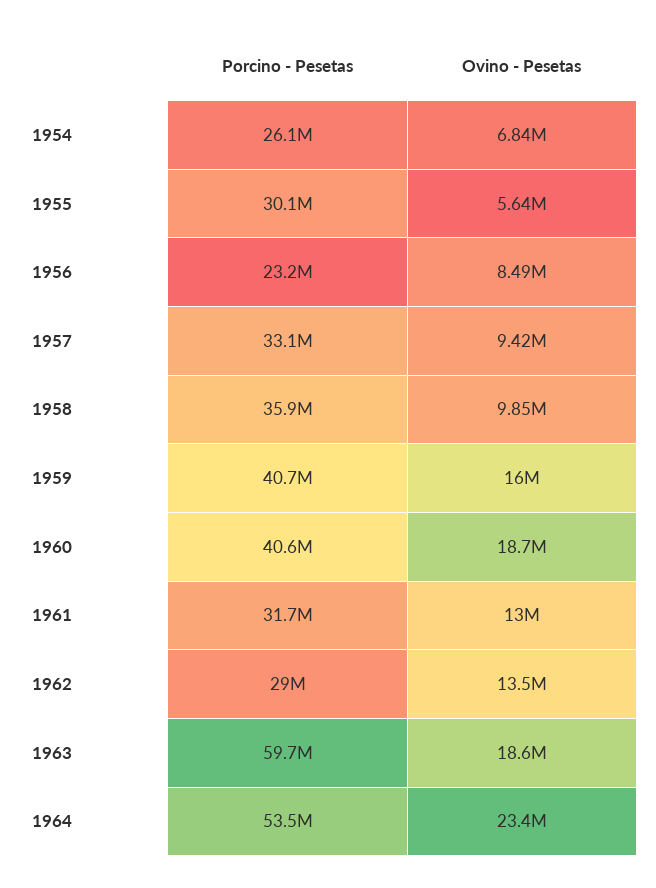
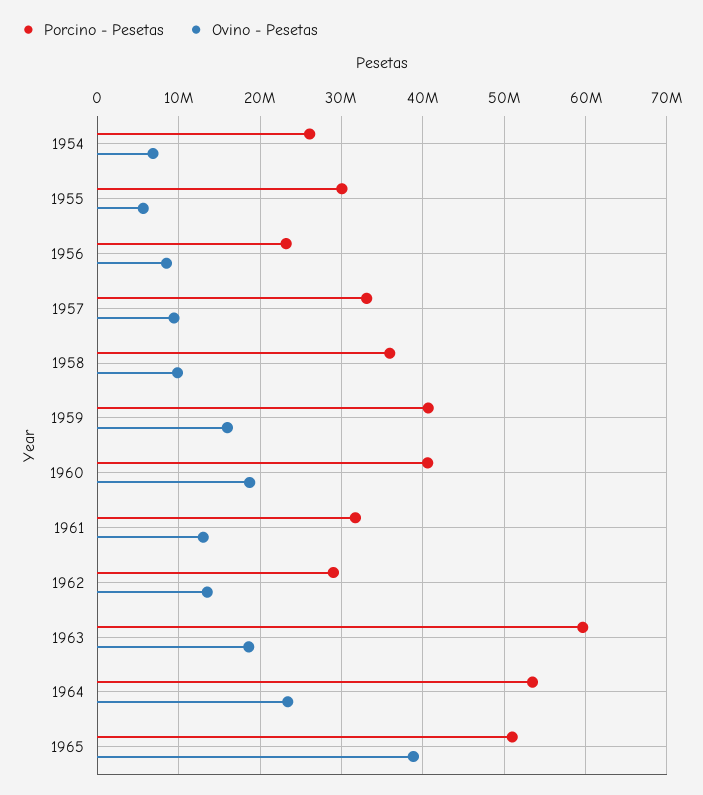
Porcino - Pesetas, 1965: none -> 51000000
Ovino - Pesetas, 1965: none -> 39000000

